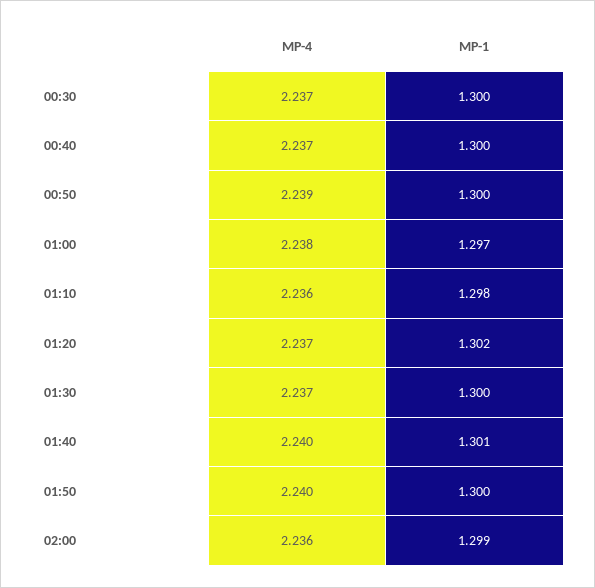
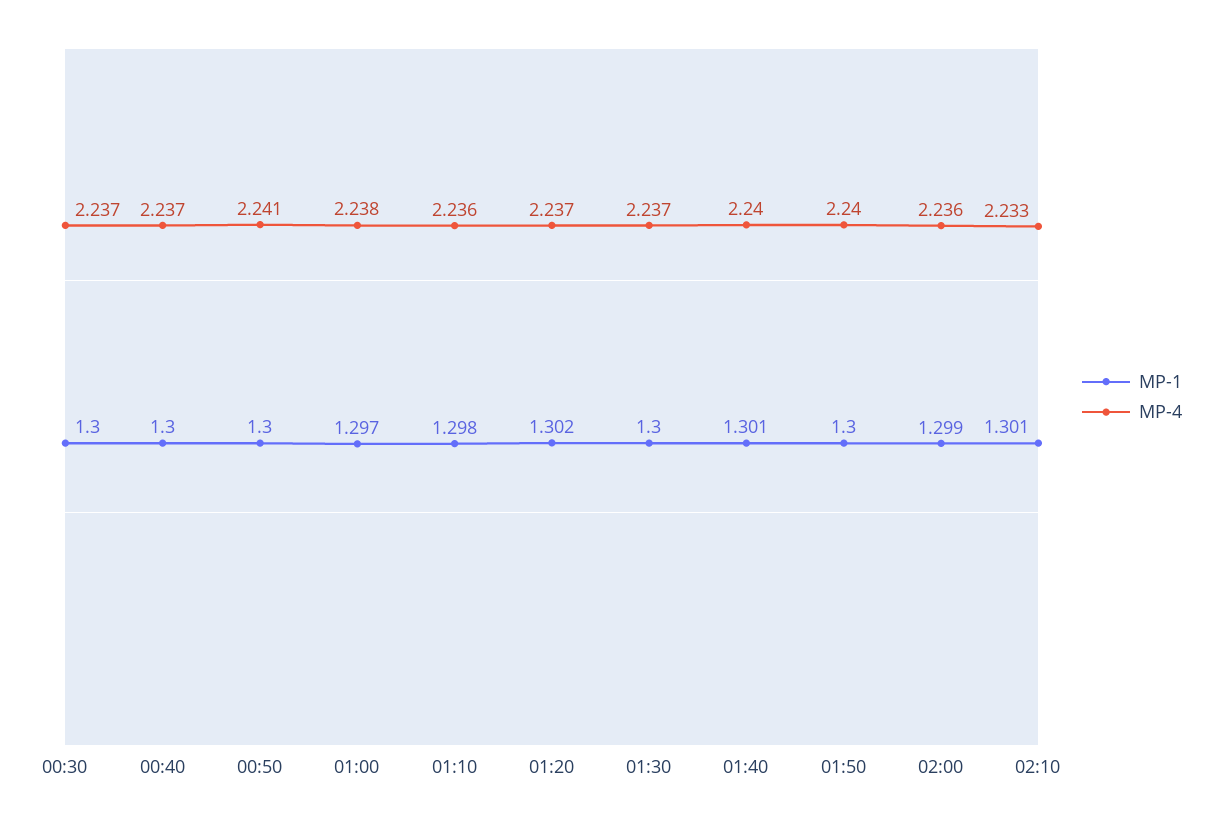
MP-4, 00:50: 2.239 -> 2.241
MP-1, 02:10: none -> 1.301
MP-4, 02:10: none -> 2.233

